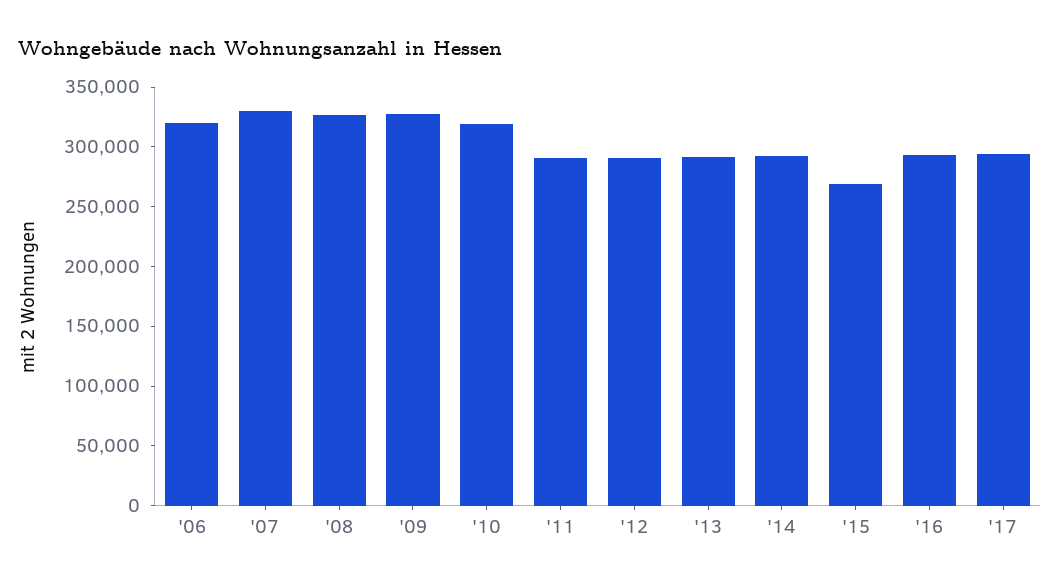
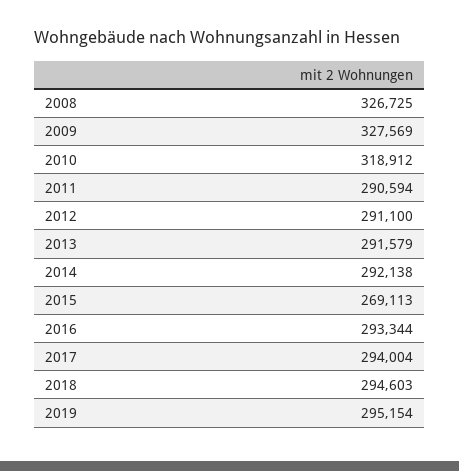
'06: 320000 -> none
'07: 330000 -> none
2018: none -> 294603
2019: none -> 295154

